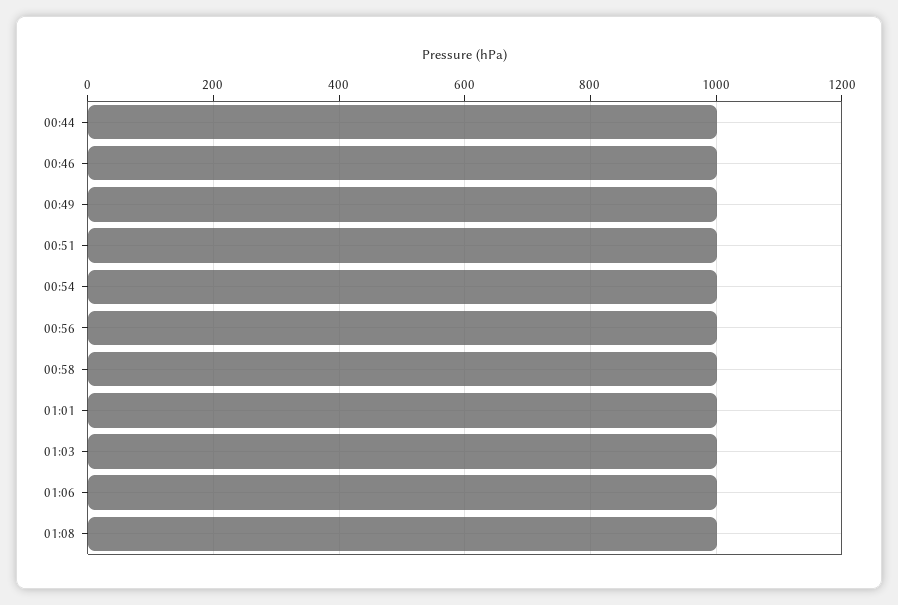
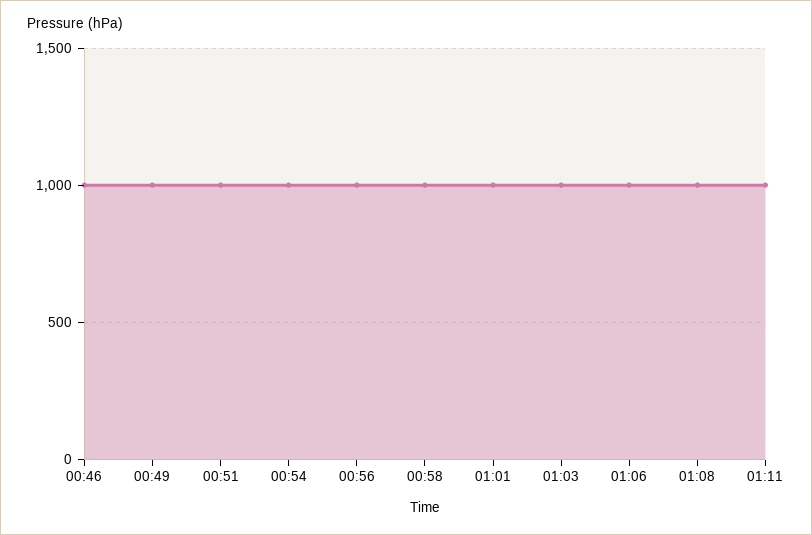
00:44: 1000 -> none
01:11: none -> 1000

